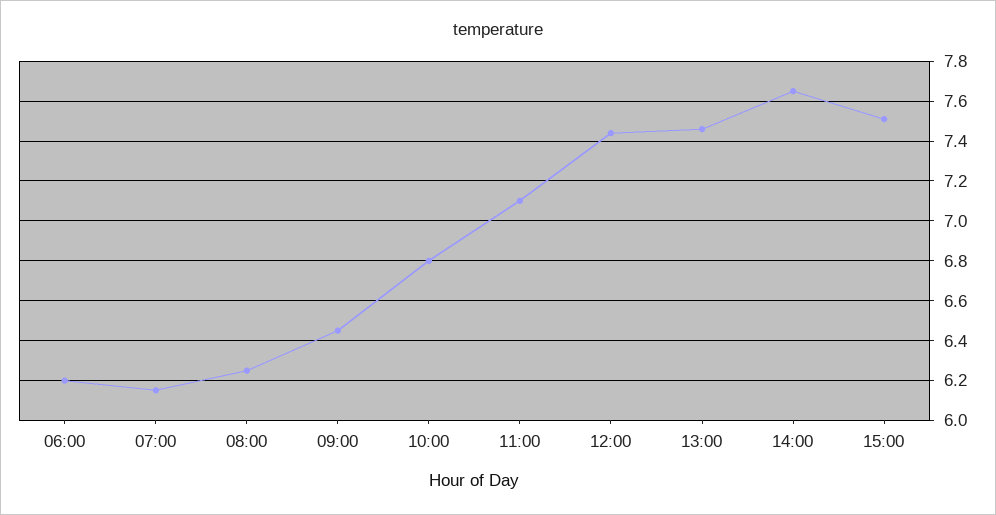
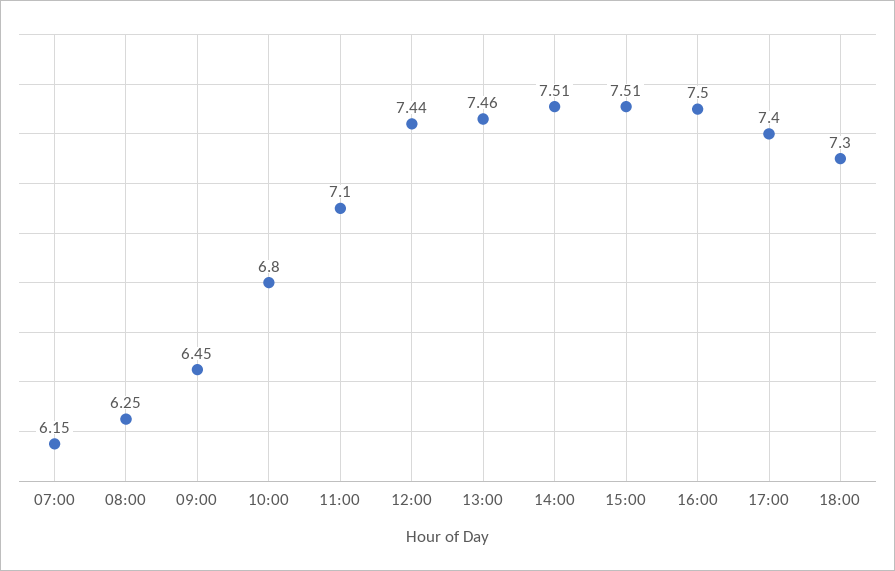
06:00: 6.2 -> none
14:00: 7.65 -> 7.51
16:00: none -> 7.5
17:00: none -> 7.4
18:00: none -> 7.3

